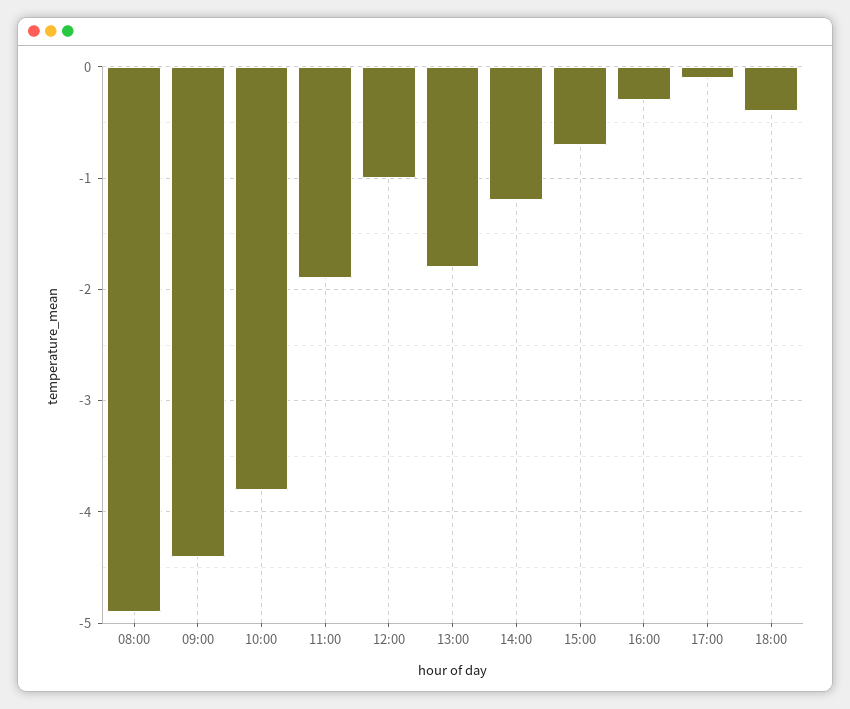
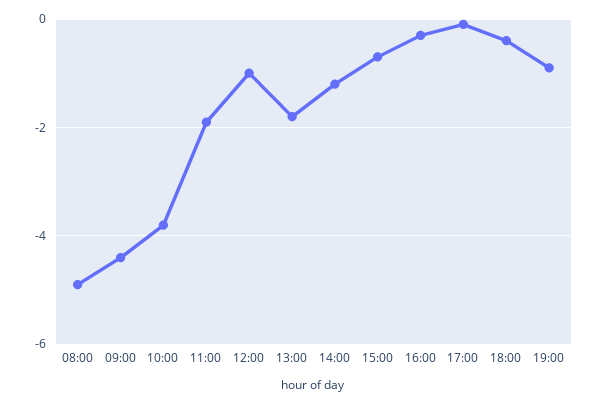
19:00: none -> -1

